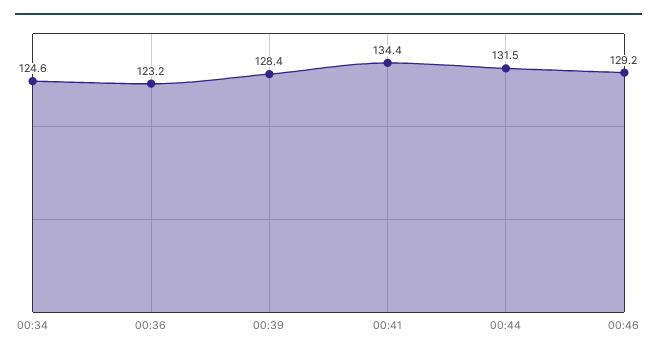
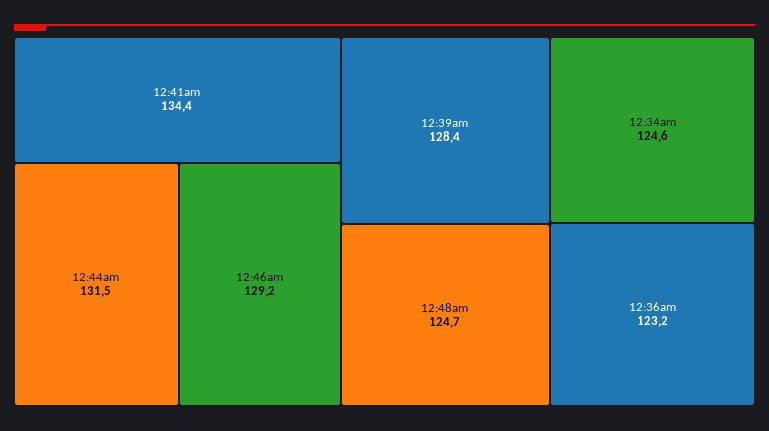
12:48am: none -> 124.7

